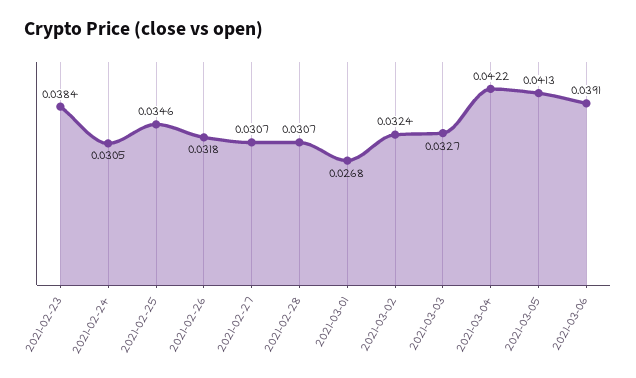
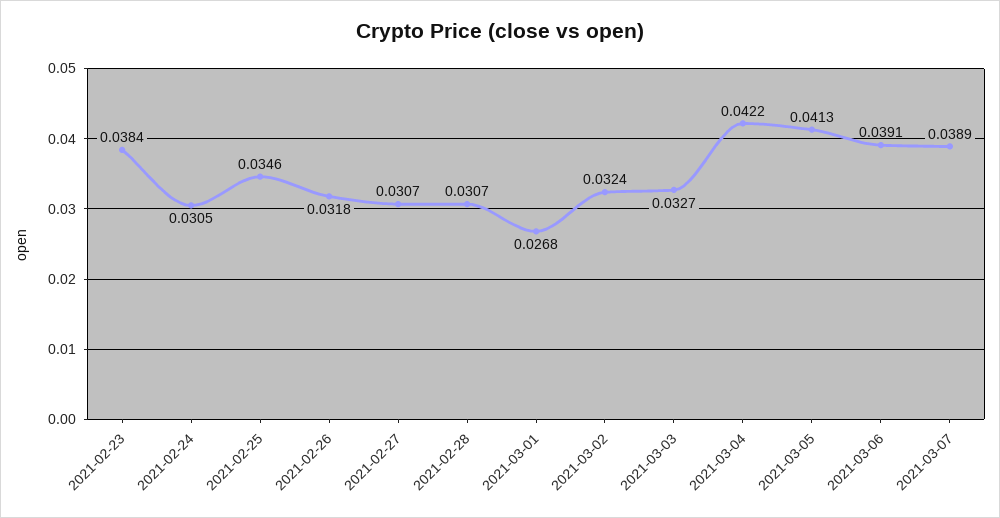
2021-03-07: none -> 0.0389

